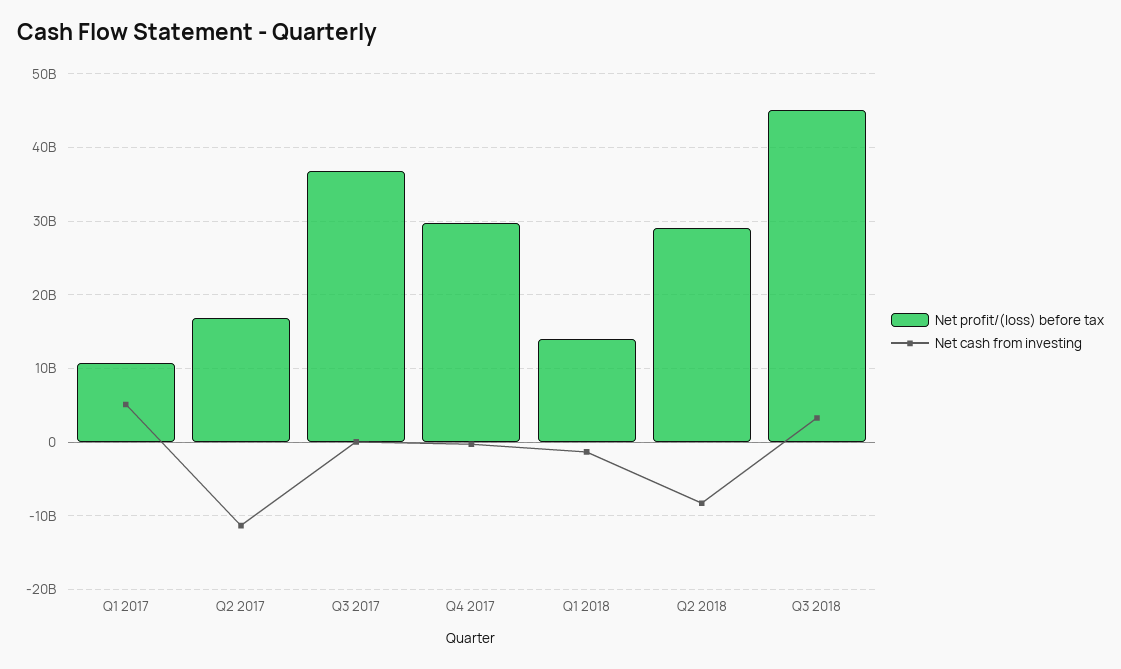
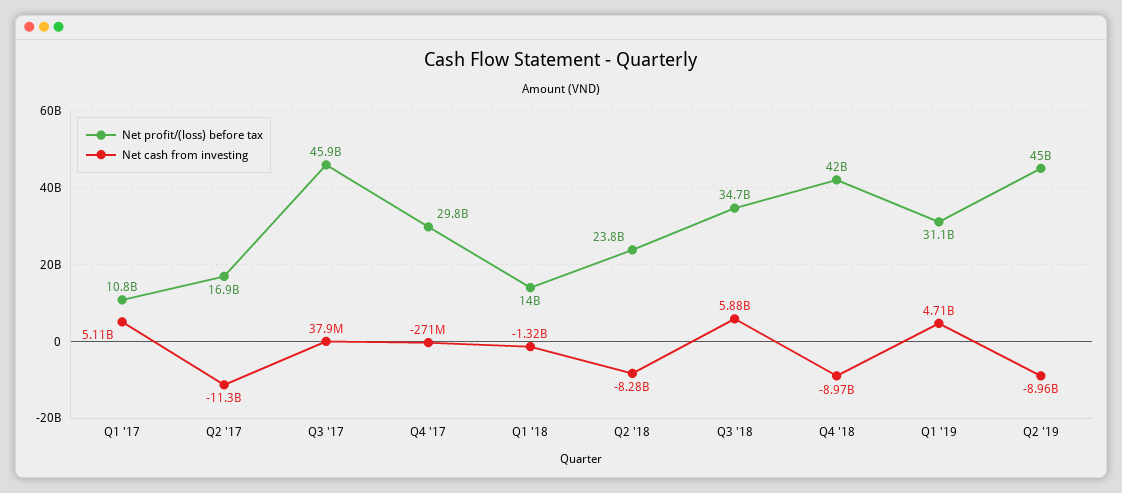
Net profit/(loss) before tax, Q3 2017: 37000000000 -> 45900000000
Net profit/(loss) before tax, Q2 2018: 29000000000 -> 23800000000
Net profit/(loss) before tax, Q3 2018: 45000000000 -> 34700000000
Net cash from investing, Q3 2018: 3000000000 -> 5880000000
Net profit/(loss) before tax, Q4 '18: none -> 42000000000
Net cash from investing, Q4 '18: none -> -8970000000
Net profit/(loss) before tax, Q1 '19: none -> 31100000000
Net cash from investing, Q1 '19: none -> 4710000000
Net profit/(loss) before tax, Q2 '19: none -> 45000000000
Net cash from investing, Q2 '19: none -> -8960000000

